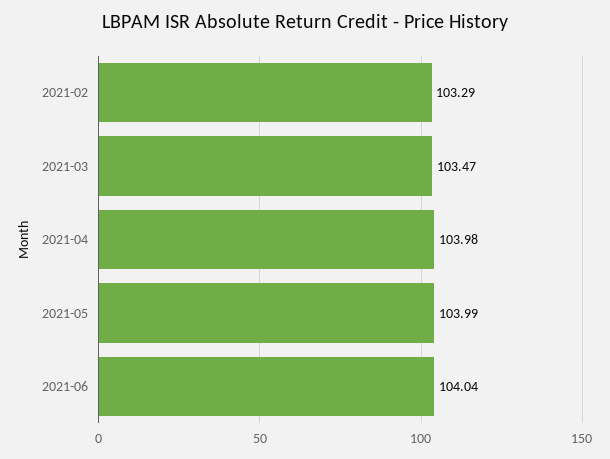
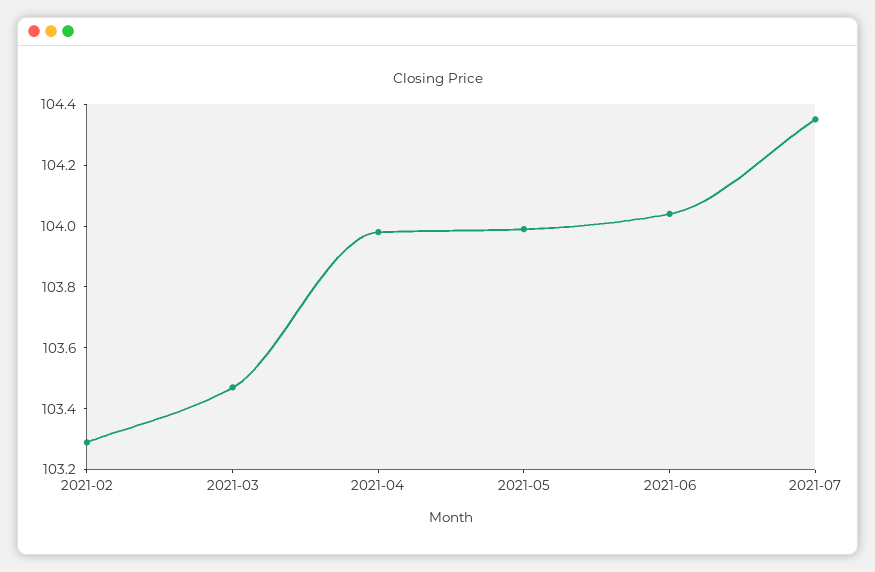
2021-07: none -> 104.35

